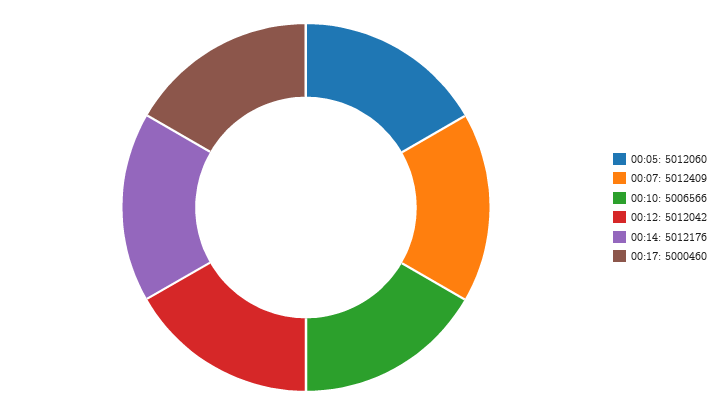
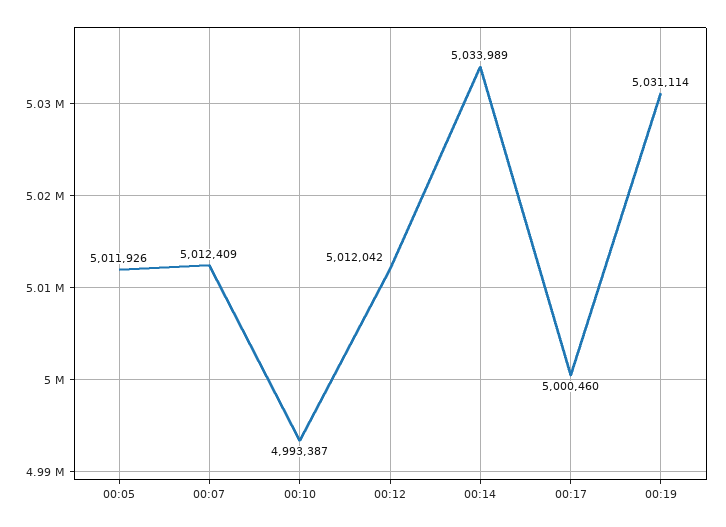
00:05: 5012060 -> 5011926
00:10: 5006566 -> 4993387
00:14: 5012176 -> 5033989
00:19: none -> 5031114

